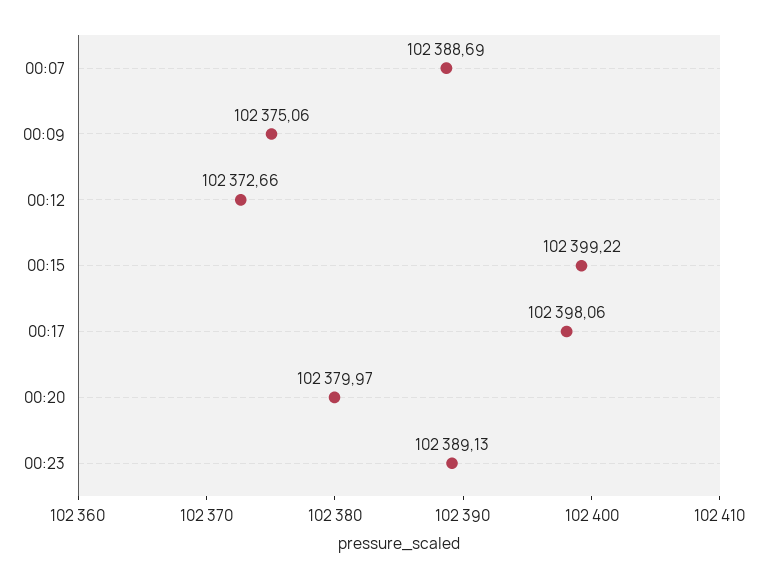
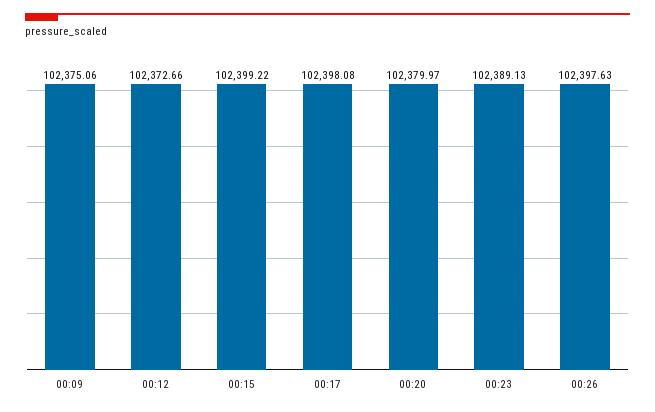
00:07: 102388.69 -> none
00:17: 102398.06 -> 102398.08
00:26: none -> 102397.63

